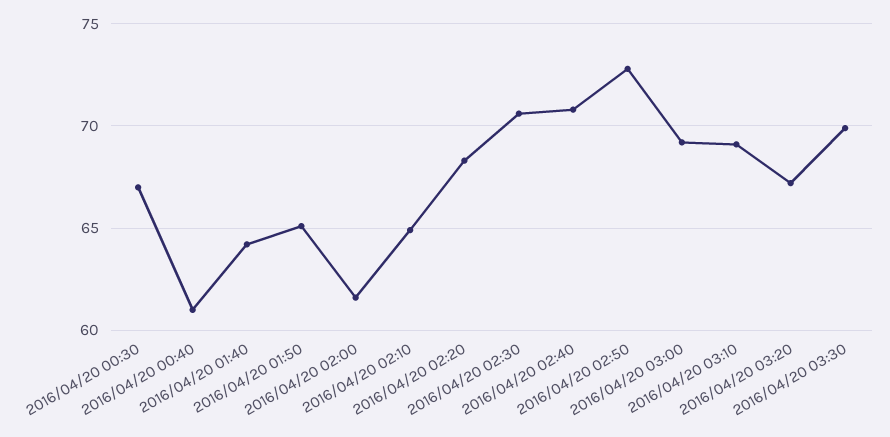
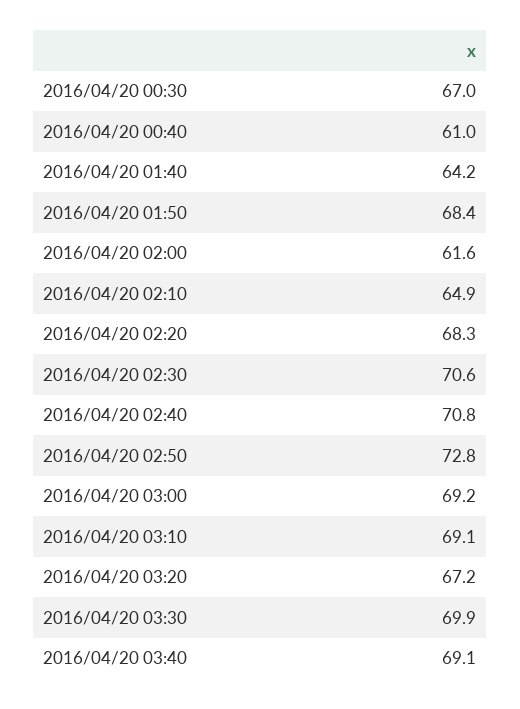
2016/04/20 01:50: 65 -> 68.4
2016/04/20 03:40: none -> 69.1

